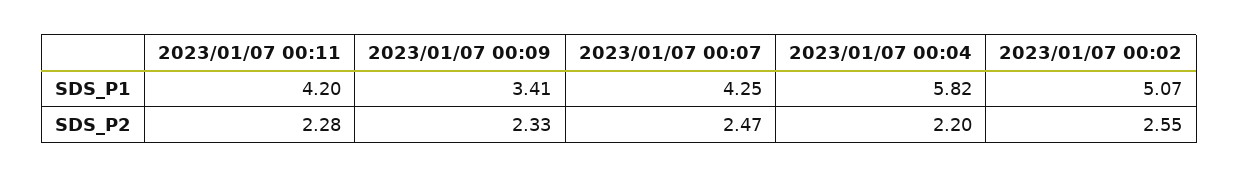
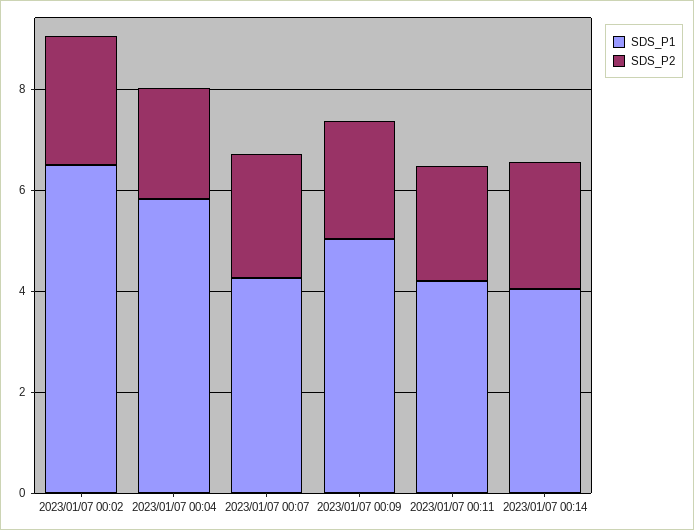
SDS_P1, 2023/01/07 00:09: 3.41 -> 5
SDS_P1, 2023/01/07 00:02: 5.07 -> 6.5
SDS_P1, 2023/01/07 00:14: none -> 4
SDS_P2, 2023/01/07 00:14: none -> 2.5

